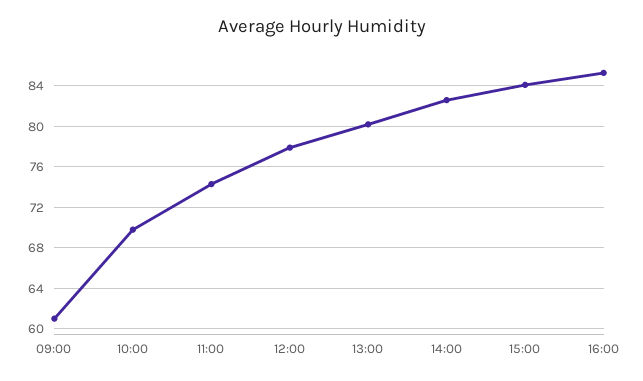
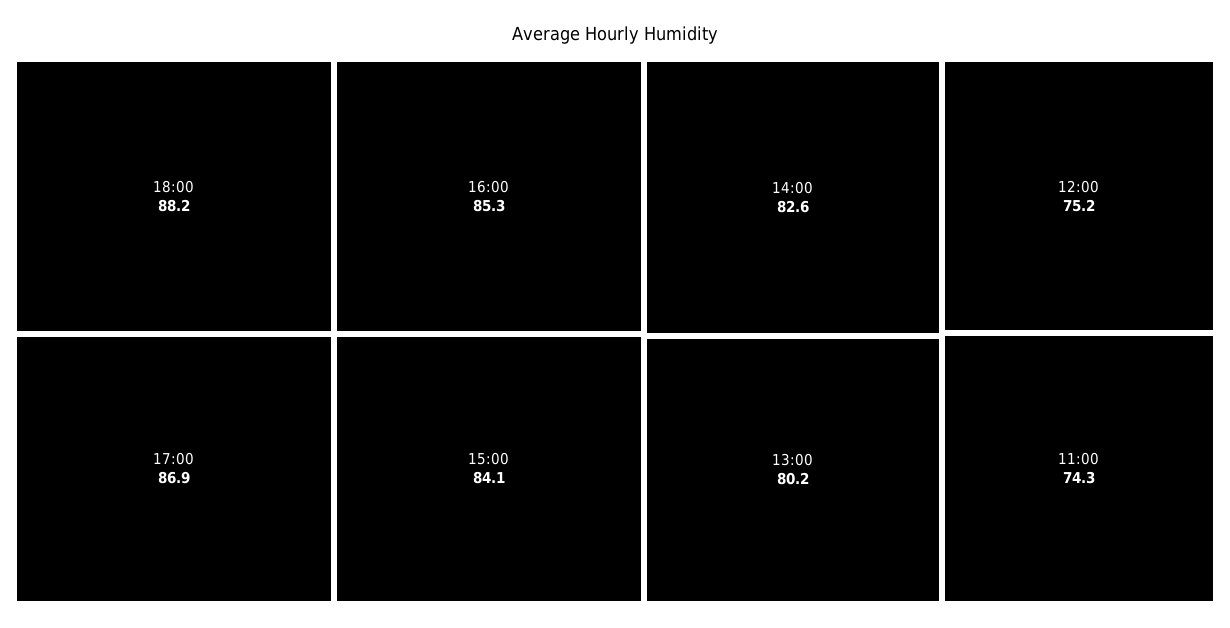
09:00: 61 -> none
10:00: 70 -> none
12:00: 78 -> 75.2
18:00: none -> 88.2
17:00: none -> 86.9

